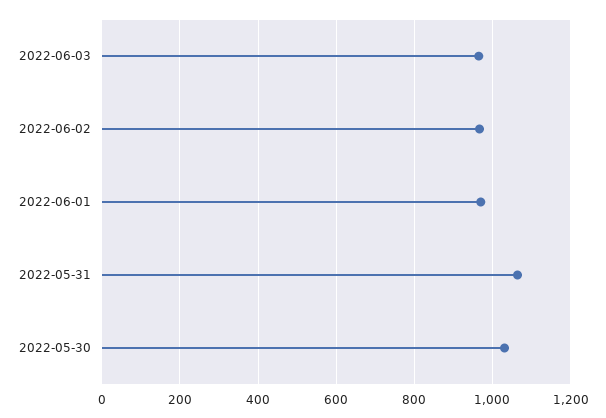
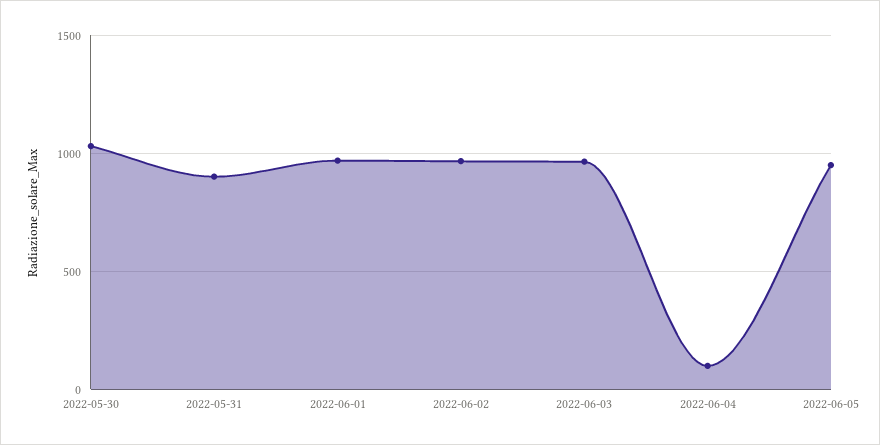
2022-05-31: 1060 -> 900
2022-06-04: none -> 100
2022-06-05: none -> 950

